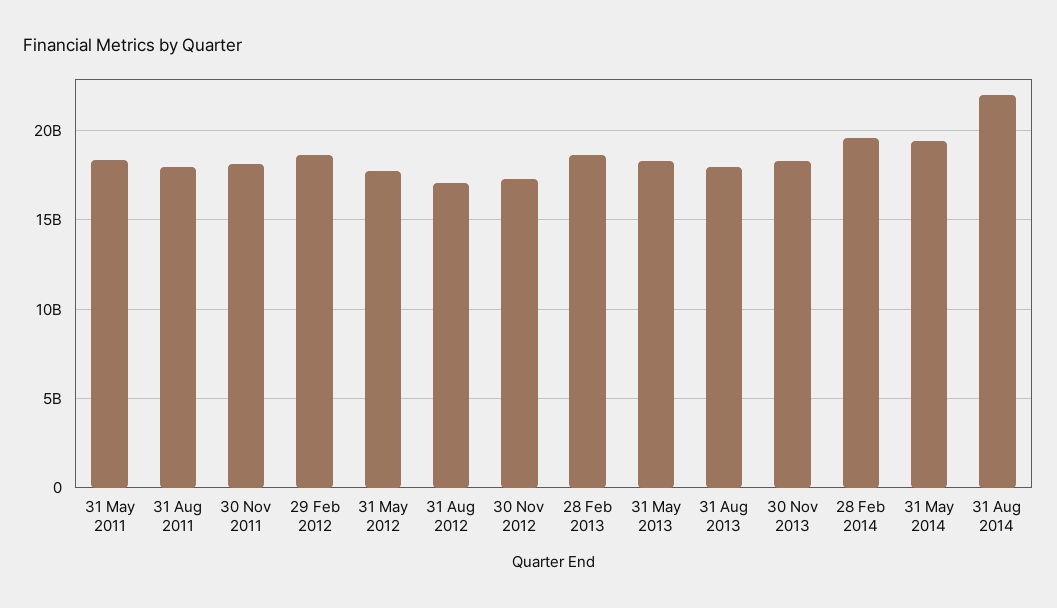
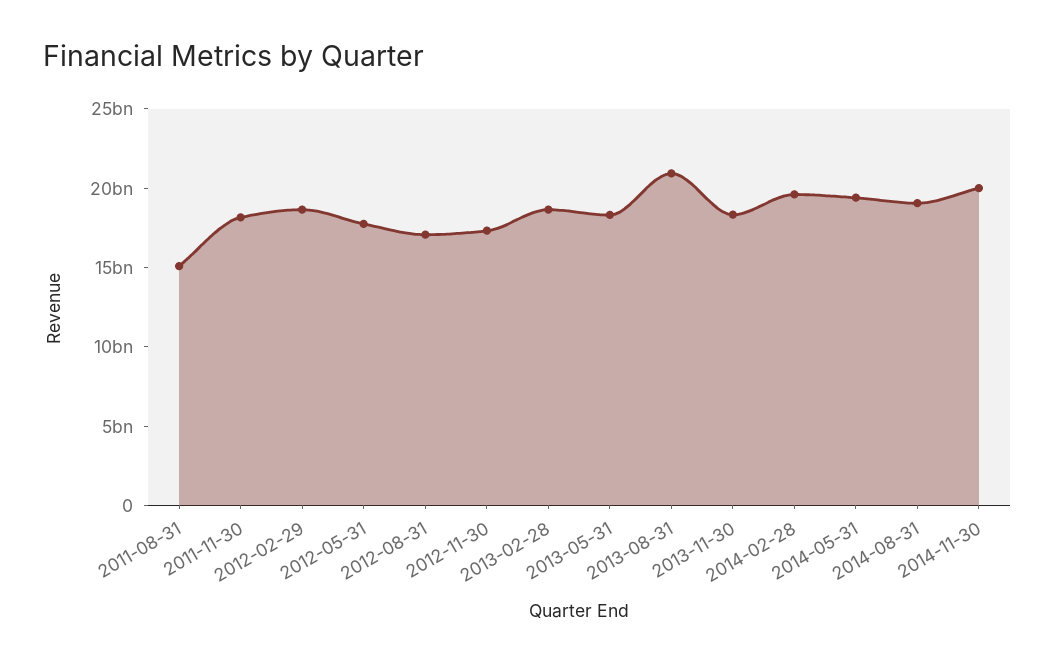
31 May 2011: 18500000000 -> none
31 Aug 2011: 18000000000 -> 15000000000
31 Aug 2013: 18000000000 -> 21000000000
31 Aug 2014: 22000000000 -> 19000000000
2014-11-30: none -> 20000000000

